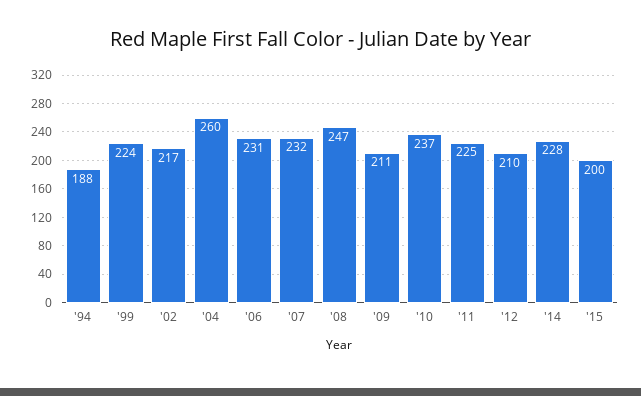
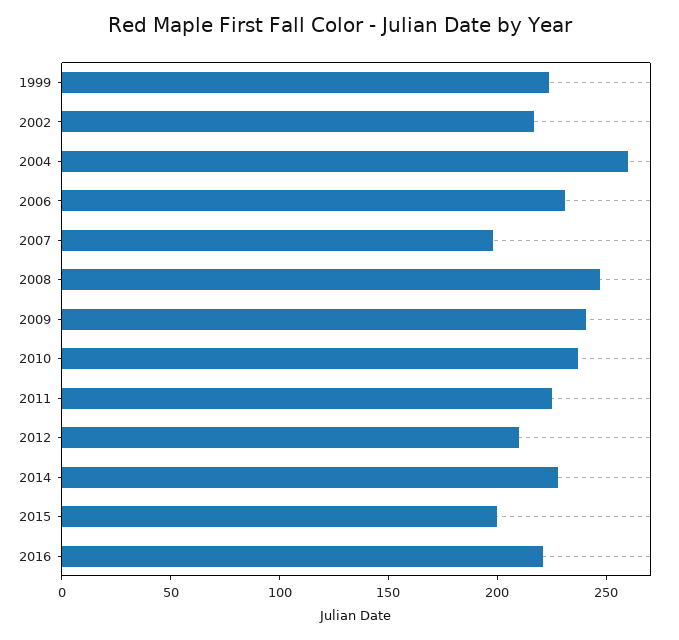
'94: 188 -> none
'07: 232 -> 200
'09: 211 -> 240
2016: none -> 220

